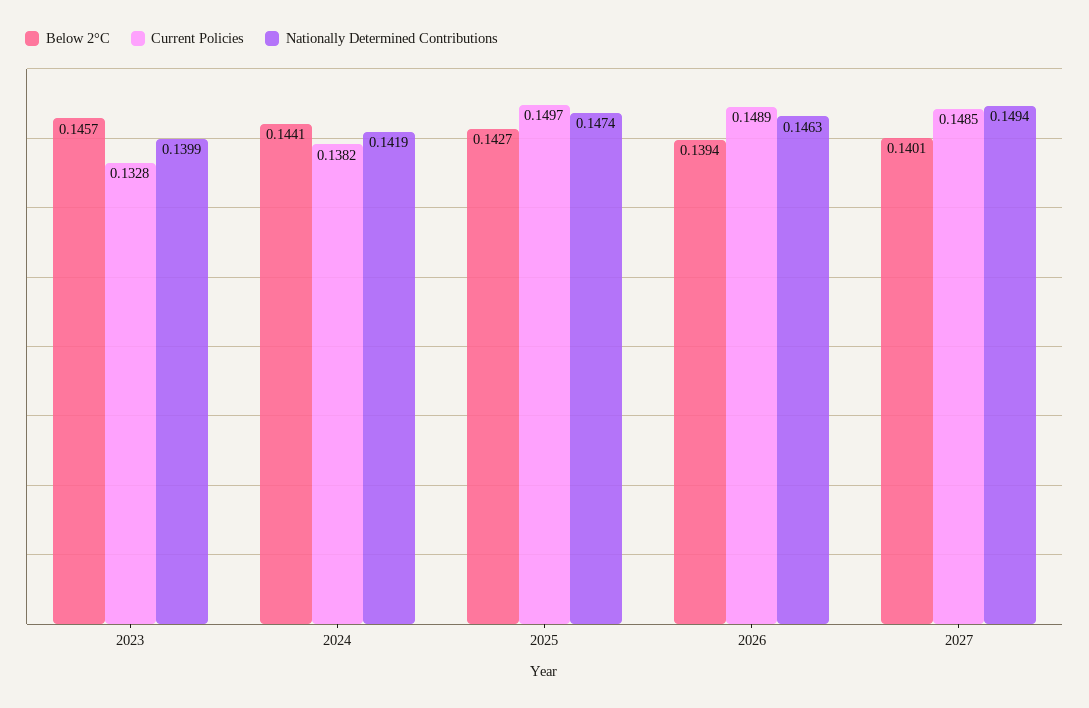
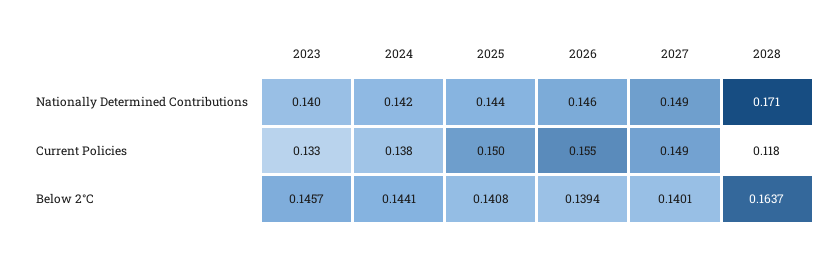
Below 2°C, 2025: 0.1427 -> 0.1408
Nationally Determined Contributions, 2025: 0.1474 -> 0.144
Current Policies, 2026: 0.1489 -> 0.155
Nationally Determined Contributions, 2028: none -> 0.171
Current Policies, 2028: none -> 0.118
Below 2°C, 2028: none -> 0.1637

